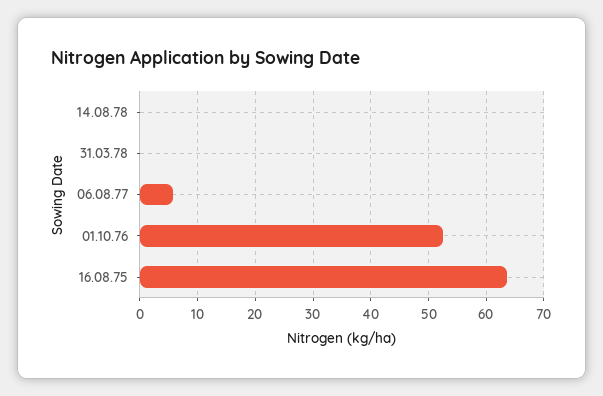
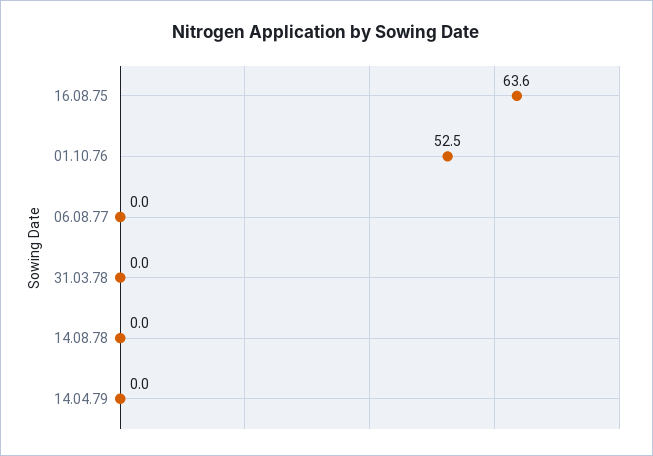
06.08.77: 6 -> 0
14.04.79: none -> 0

